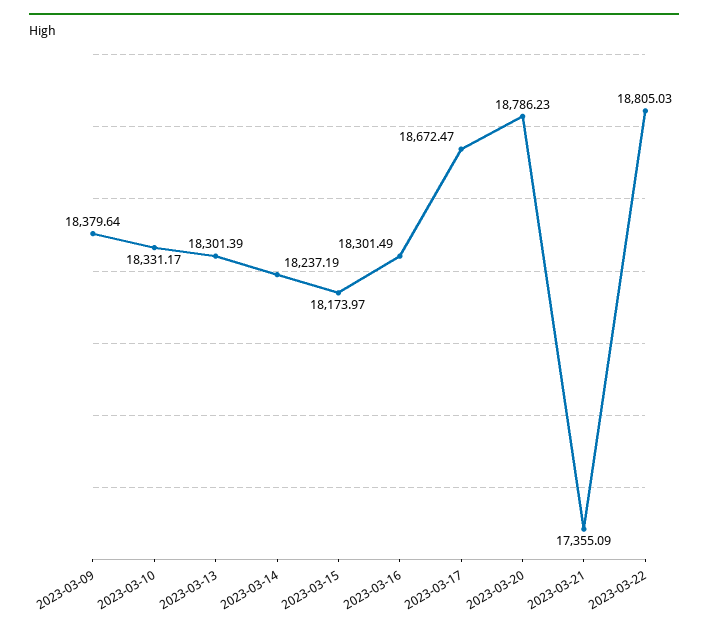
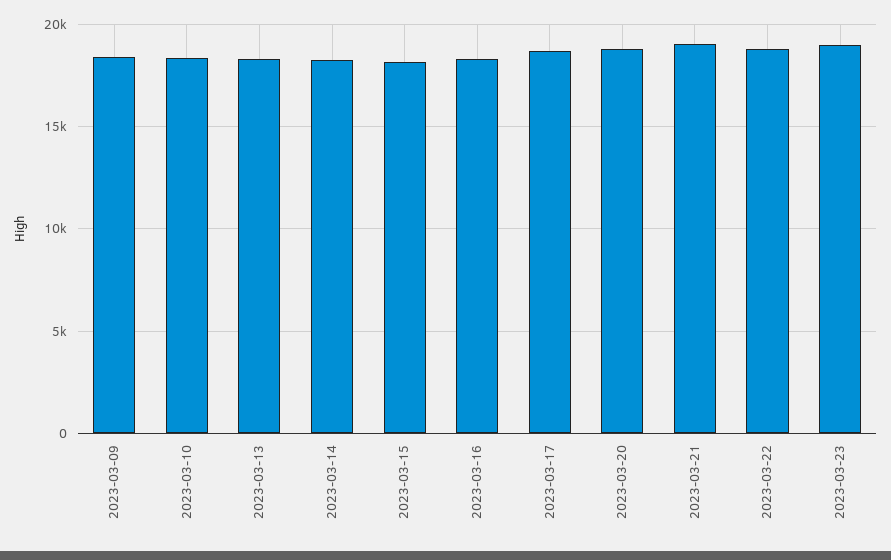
2023-03-21: 17355.09 -> 19000
2023-03-23: none -> 19000

